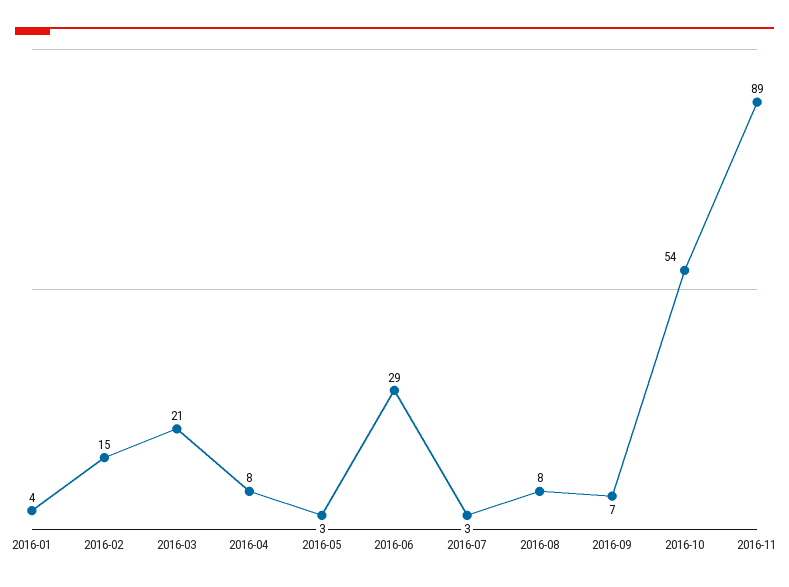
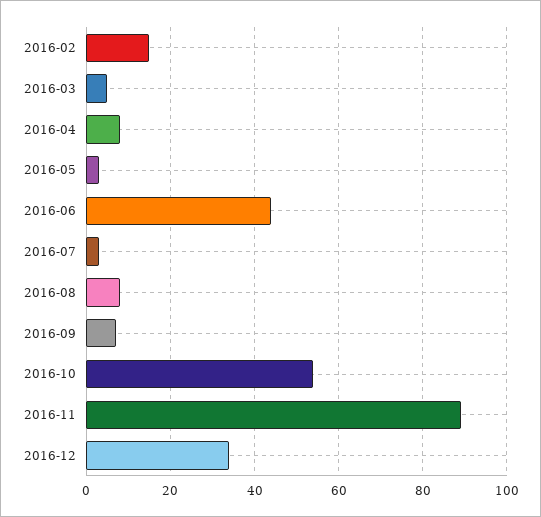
2016-01: 4 -> none
2016-03: 21 -> 5
2016-06: 29 -> 45
2016-12: none -> 35

